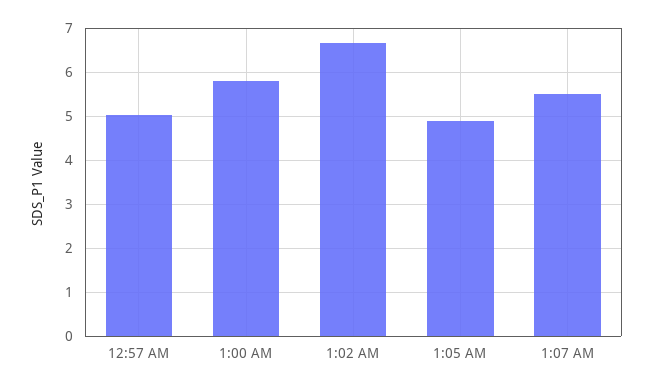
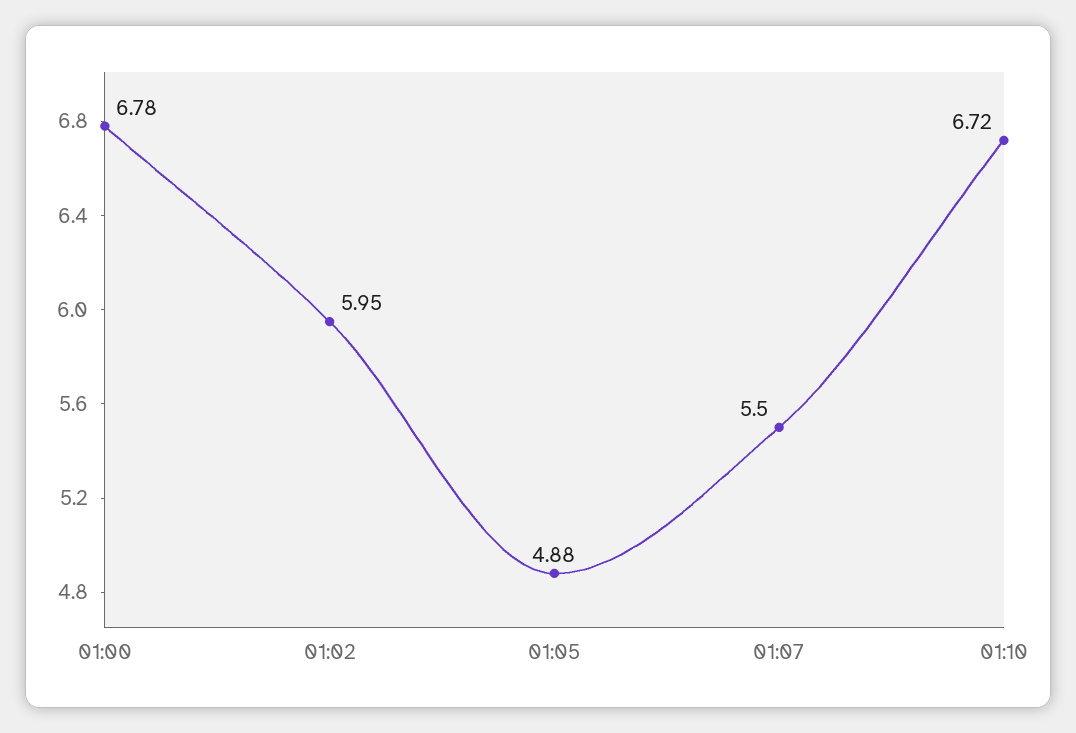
12:57 AM: 5 -> none
1:00 AM: 5.8 -> 6.78
1:02 AM: 6.6 -> 5.95
01:10: none -> 6.72

